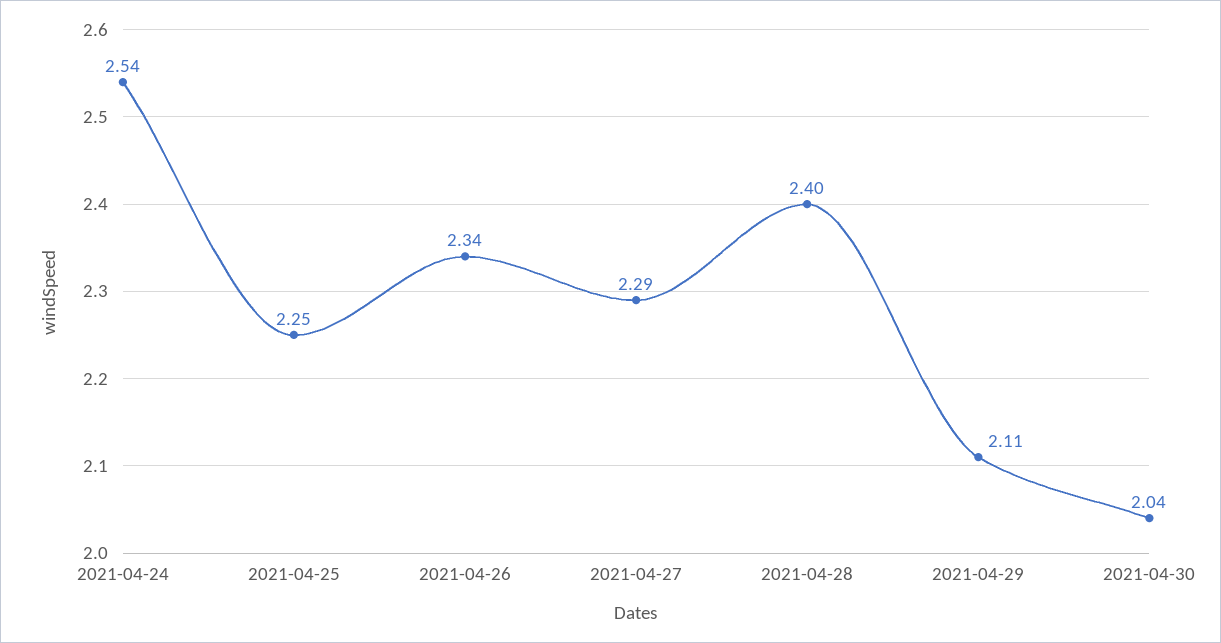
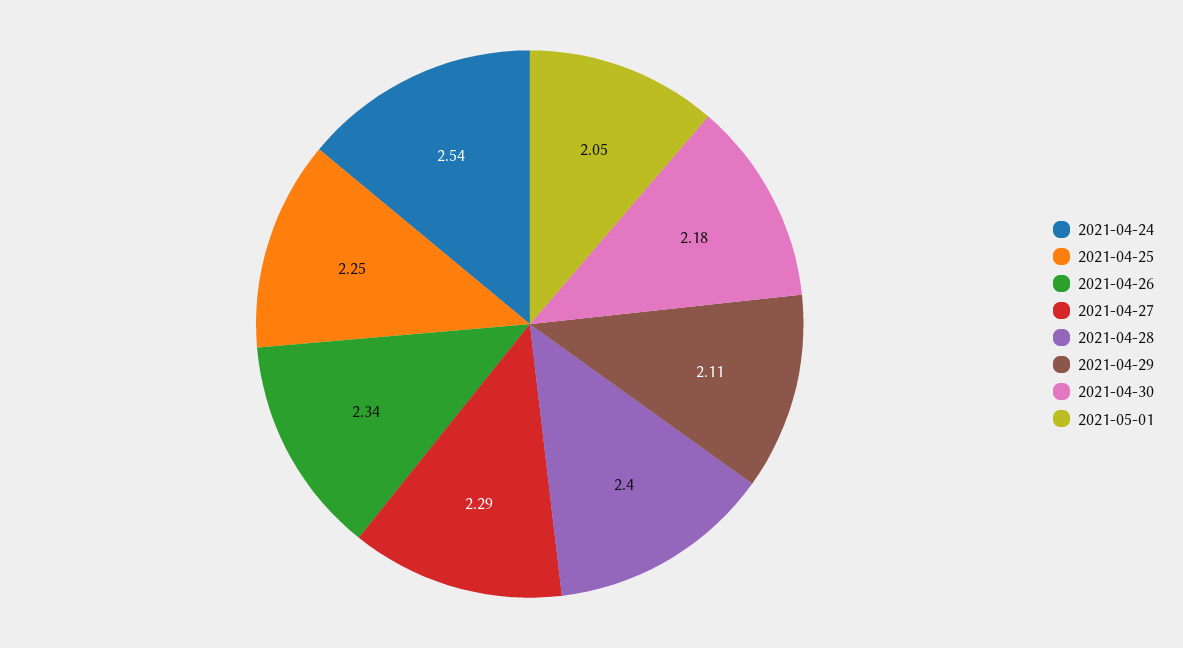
2021-04-30: 2.04 -> 2.18
2021-05-01: none -> 2.05

